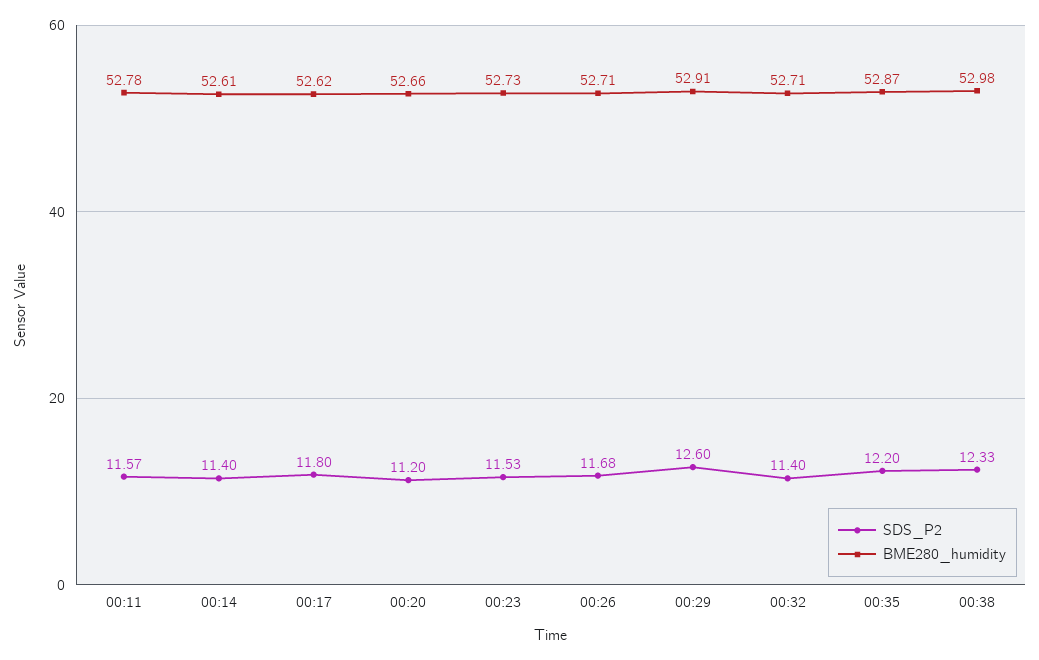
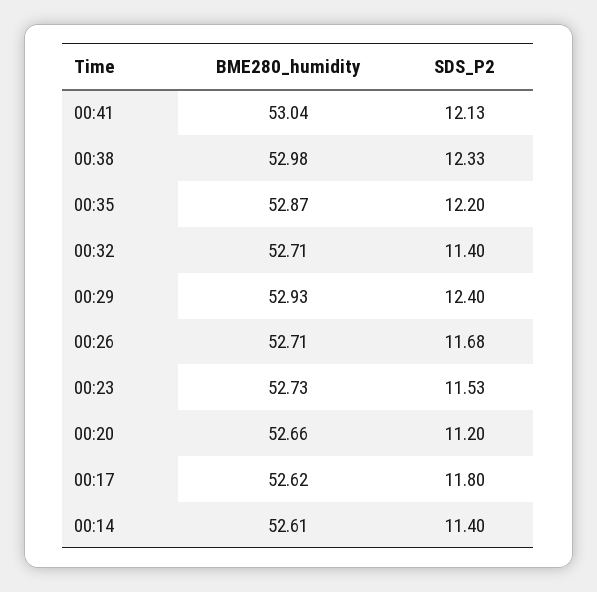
SDS_P2, 00:11: 11.57 -> none
BME280_humidity, 00:11: 52.78 -> none
SDS_P2, 00:29: 12.6 -> 12.4
BME280_humidity, 00:29: 52.91 -> 52.93
BME280_humidity, 00:41: none -> 53.04
SDS_P2, 00:41: none -> 12.13

